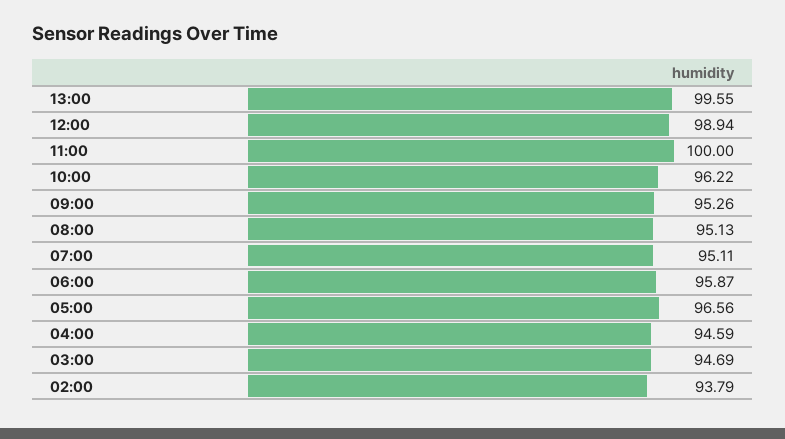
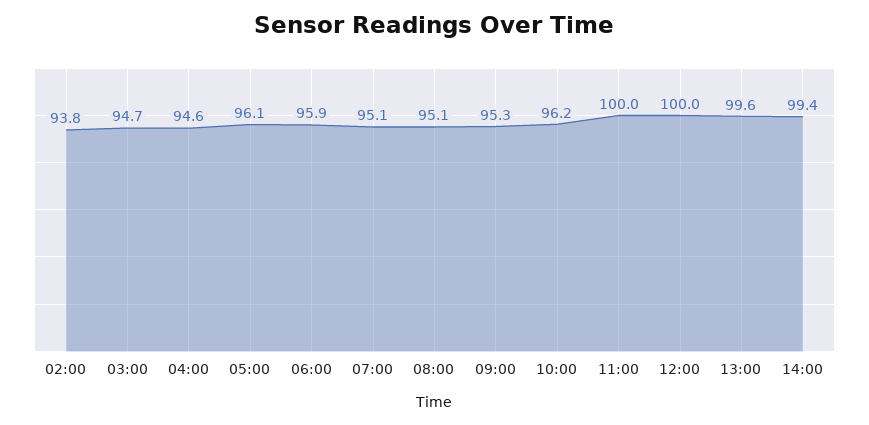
12:00: 98.94 -> 100
05:00: 96.56 -> 96.1
14:00: none -> 99.4

